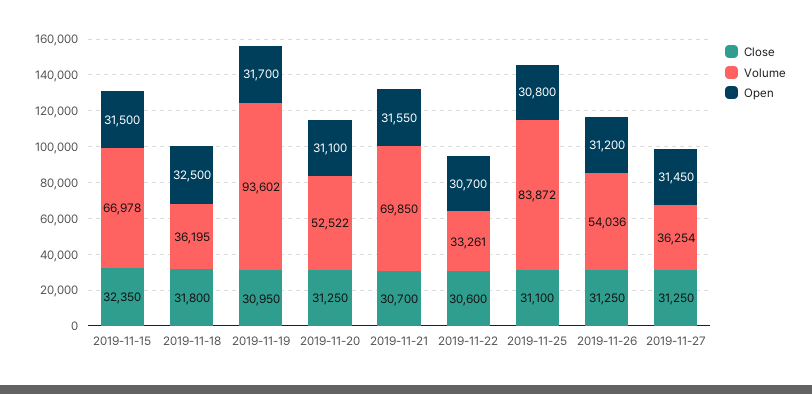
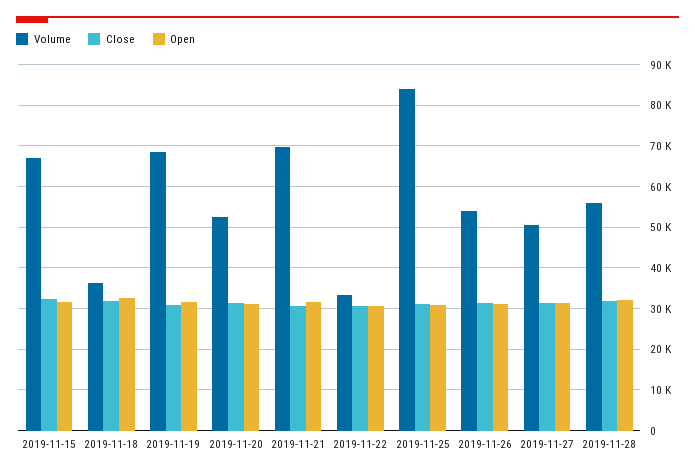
Volume, 2019-11-19: 93602 -> 68000
Volume, 2019-11-27: 36254 -> 50000
Volume, 2019-11-28: none -> 56000
Close, 2019-11-28: none -> 32000
Open, 2019-11-28: none -> 32000

